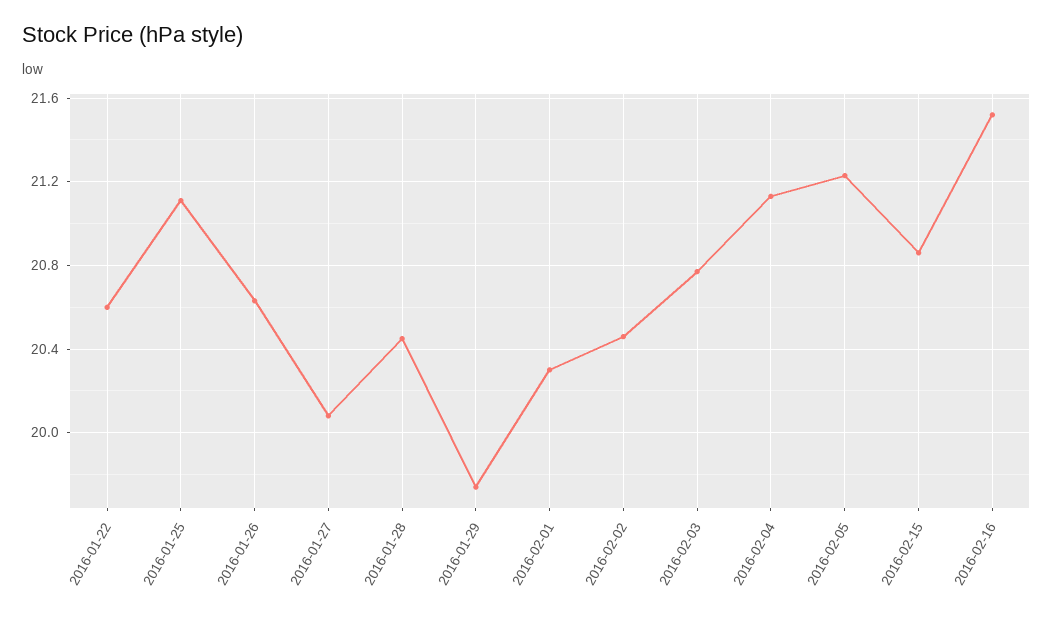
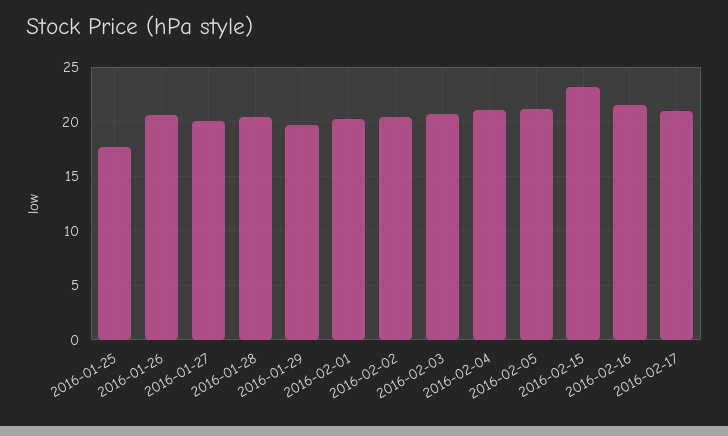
2016-01-22: 20.6 -> none
2016-01-25: 21.1 -> 18
2016-02-15: 20.85 -> 23
2016-02-17: none -> 21

